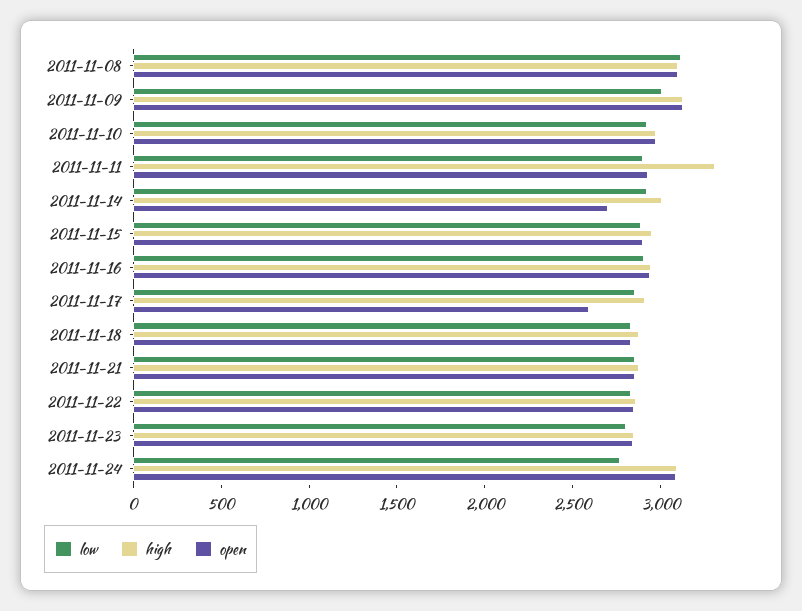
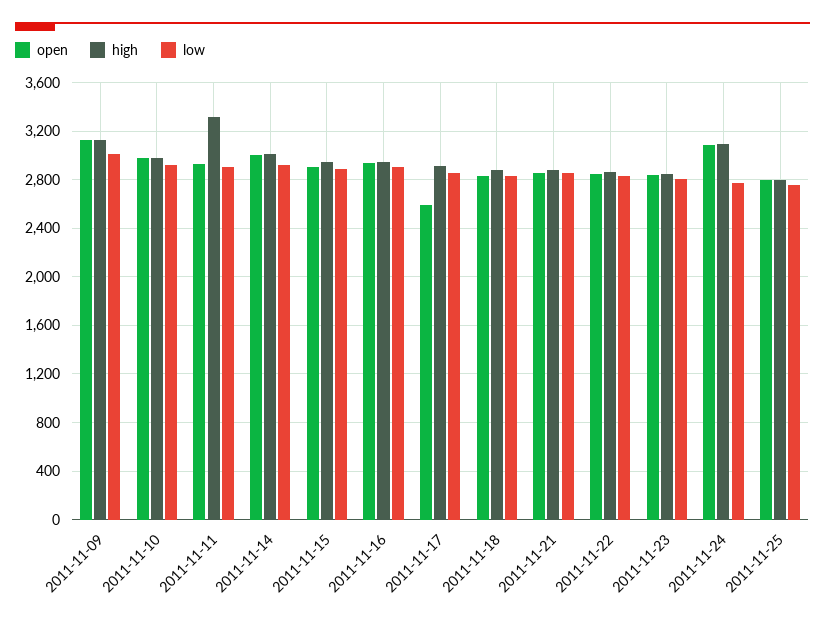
low, 2011-11-08: 3100 -> none
high, 2011-11-08: 3100 -> none
open, 2011-11-08: 3100 -> none
open, 2011-11-14: 2700 -> 3000
open, 2011-11-25: none -> 2800
high, 2011-11-25: none -> 2800
low, 2011-11-25: none -> 2750

